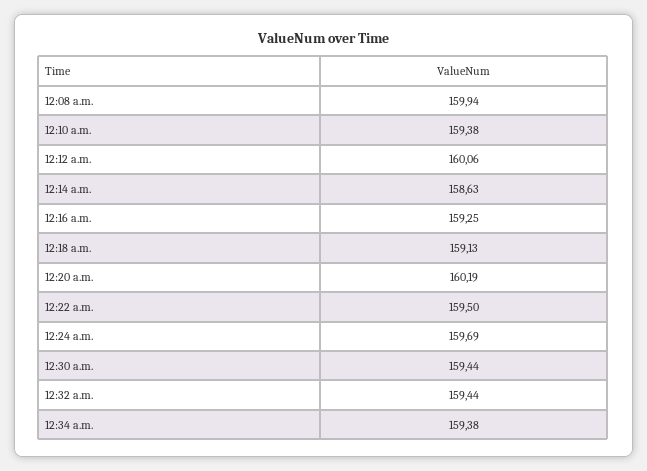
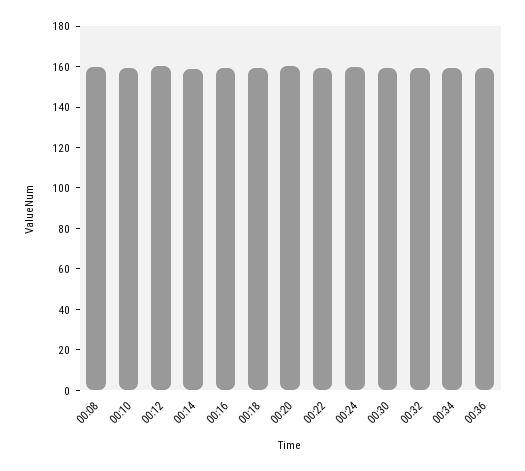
00:36: none -> 160

